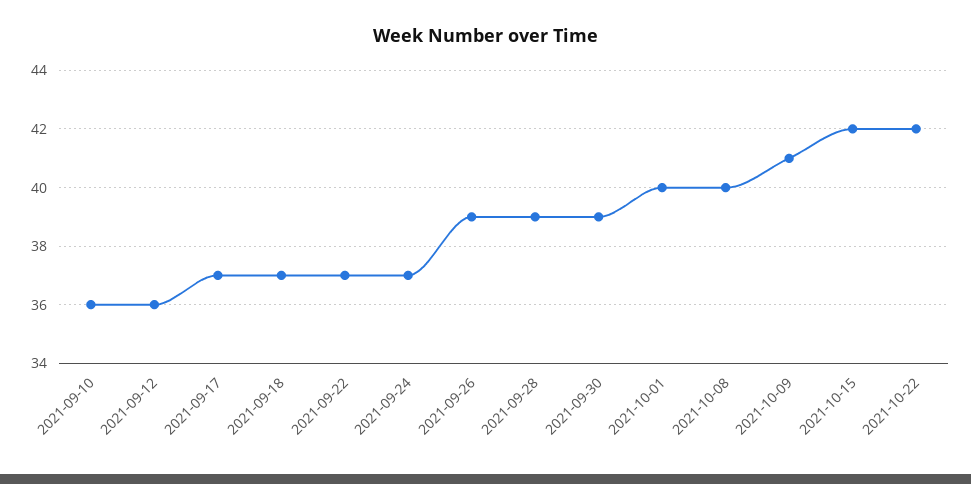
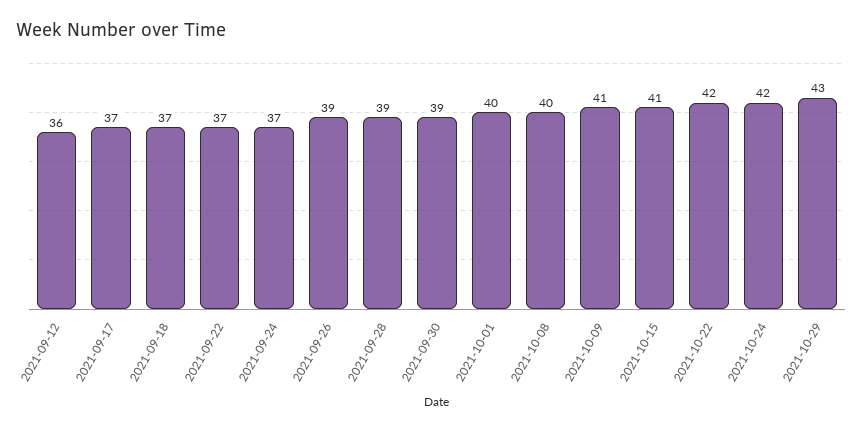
2021-09-10: 36 -> none
2021-10-15: 42 -> 41
2021-10-24: none -> 42
2021-10-29: none -> 43

